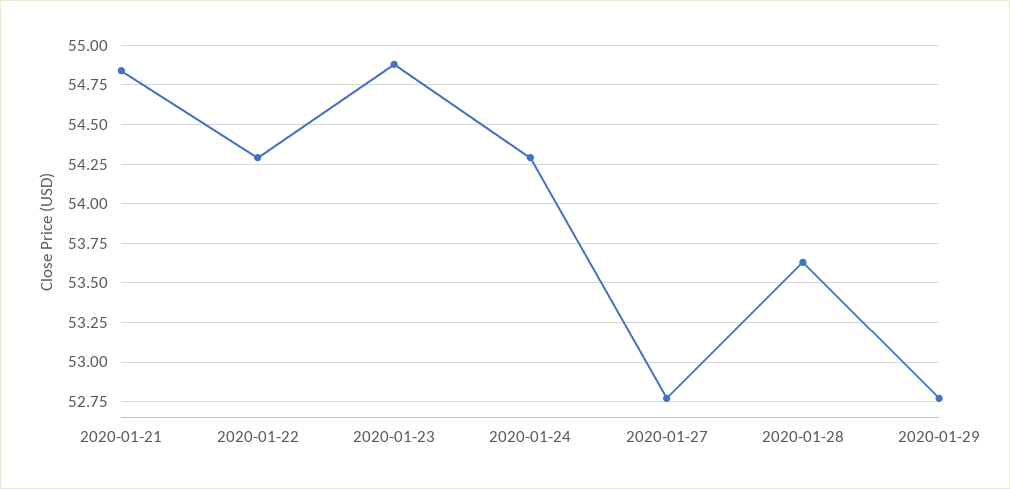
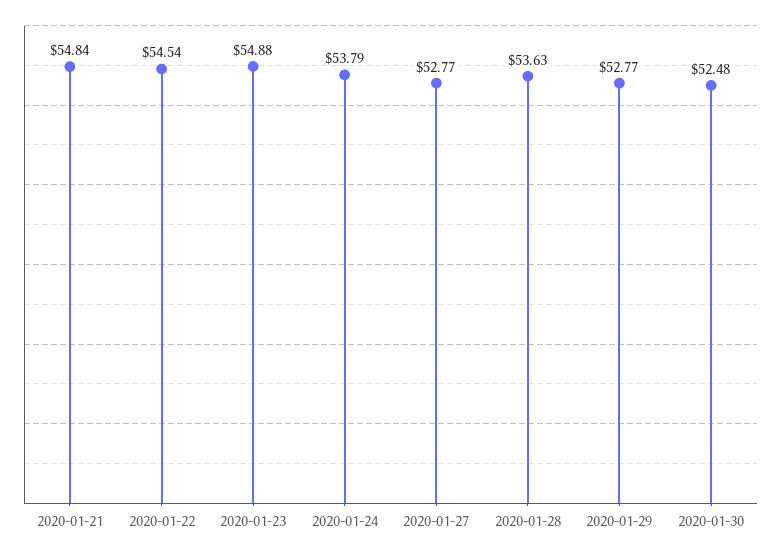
2020-01-22: 54.3 -> 54.54
2020-01-24: 54.3 -> 53.79
2020-01-30: none -> 52.48

